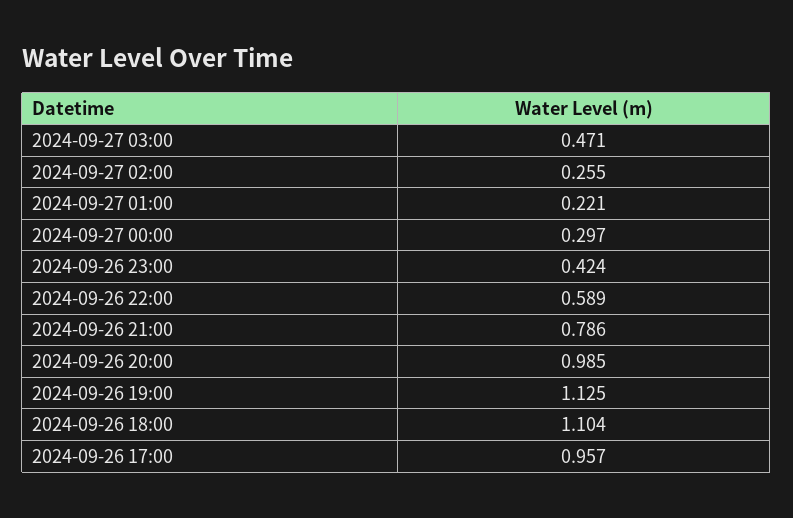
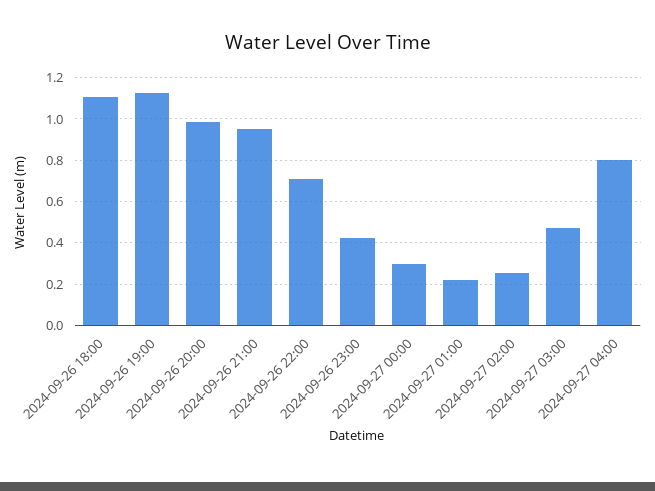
2024-09-26 22:00: 0.589 -> 0.7
2024-09-26 21:00: 0.786 -> 0.95
2024-09-26 17:00: 0.957 -> none
2024-09-27 04:00: none -> 0.8

